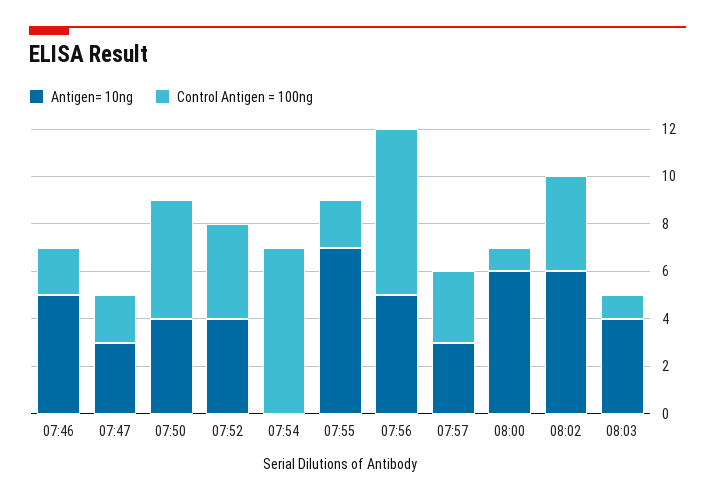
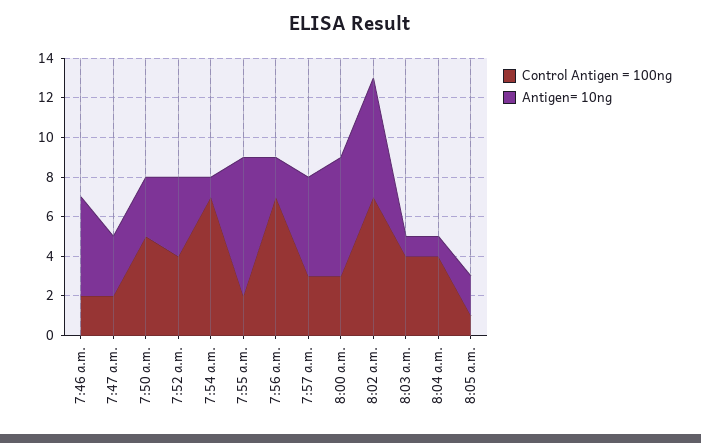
Antigen= 10ng, 07:50: 4 -> 3
Antigen= 10ng, 07:54: 0 -> 1
Antigen= 10ng, 07:56: 5 -> 2
Antigen= 10ng, 07:57: 3 -> 5
Control Antigen = 100ng, 08:00: 1 -> 3
Control Antigen = 100ng, 08:02: 4 -> 7
Antigen= 10ng, 08:03: 4 -> 1
Control Antigen = 100ng, 08:03: 1 -> 4
Control Antigen = 100ng, 8:04 a.m.: none -> 4
Antigen= 10ng, 8:04 a.m.: none -> 1
Control Antigen = 100ng, 8:05 a.m.: none -> 1
Antigen= 10ng, 8:05 a.m.: none -> 2

